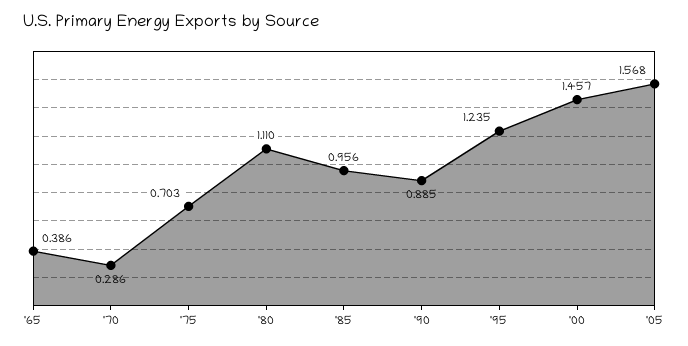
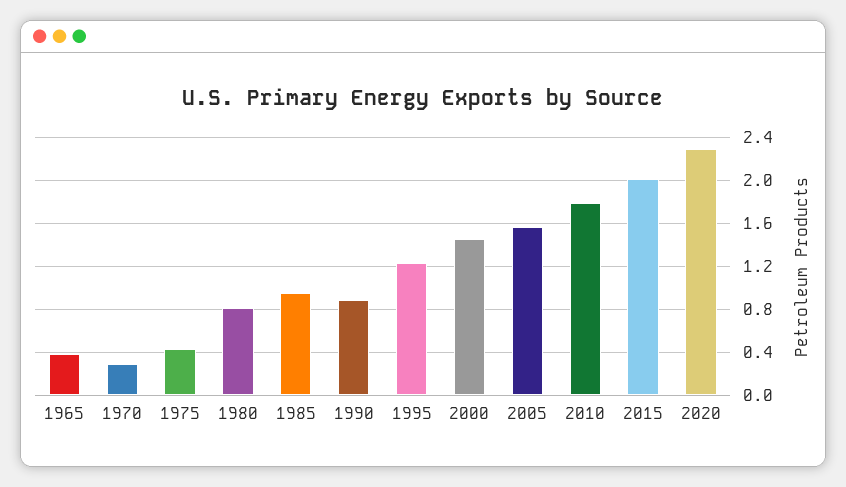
'75: 0.703 -> 0.4
'80: 1.11 -> 0.8
2010: none -> 1.8
2015: none -> 2
2020: none -> 2.3

